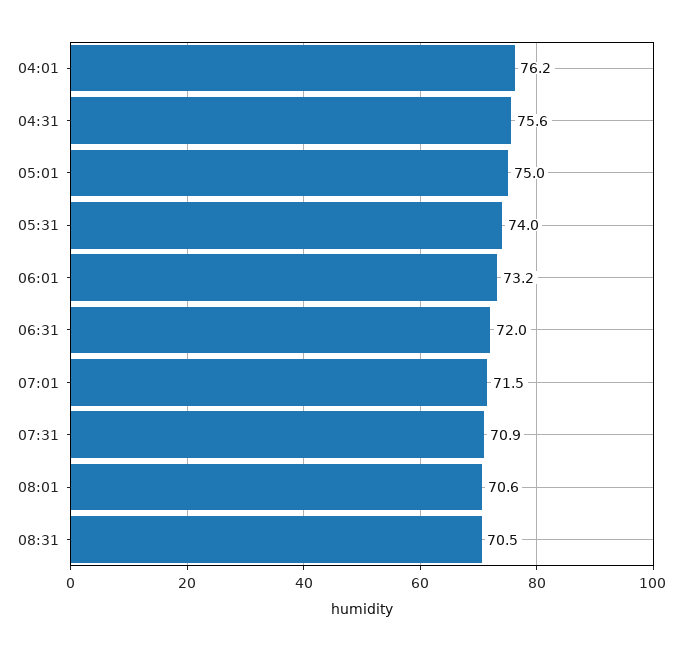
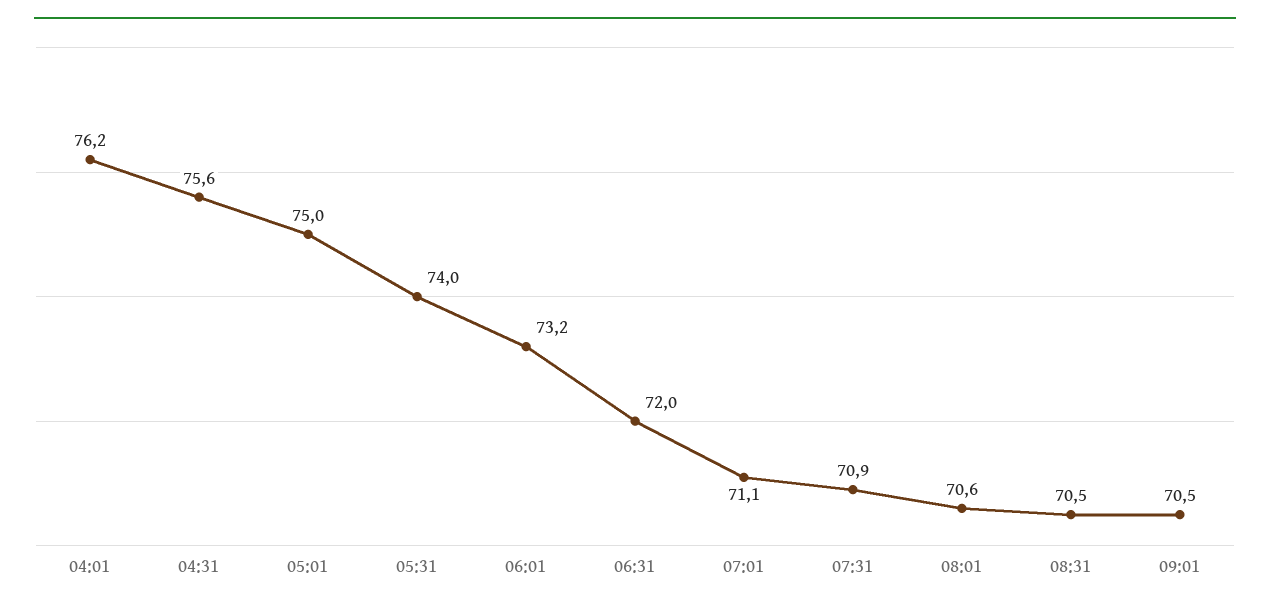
07:01: 71.5 -> 71.1
09:01: none -> 70.5

